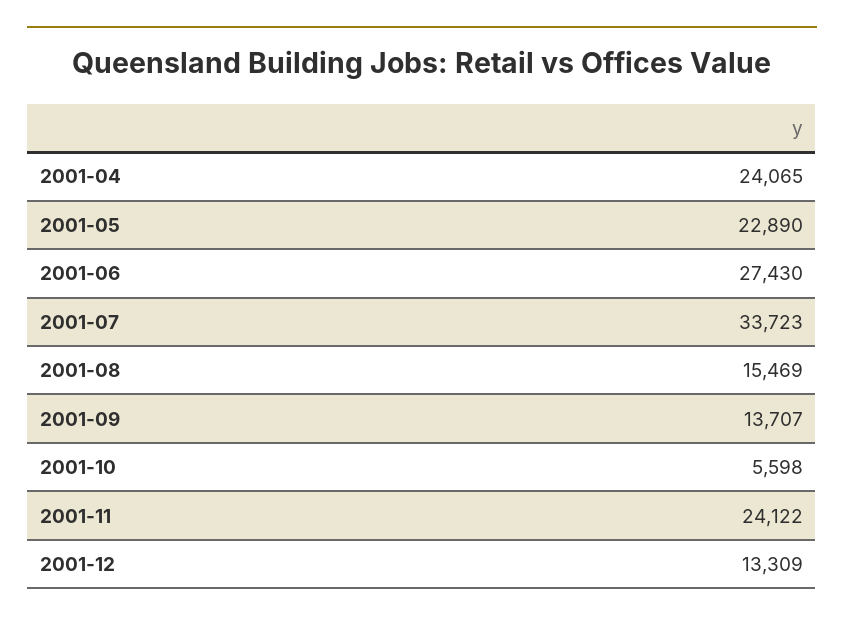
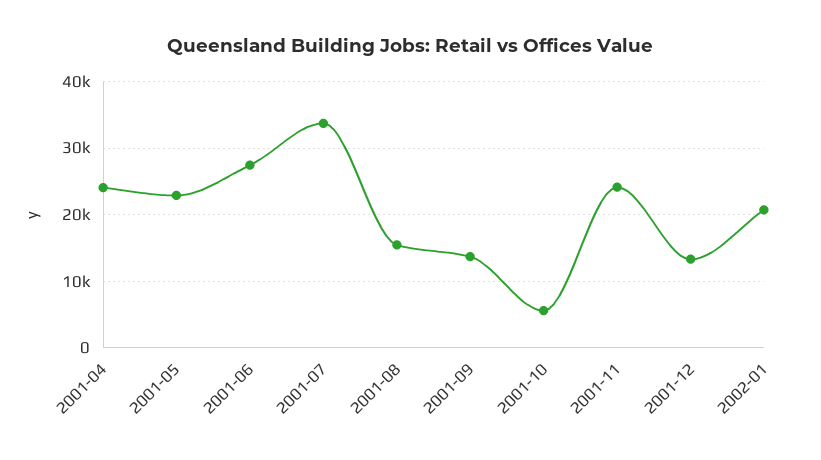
2002-01: none -> 21000

